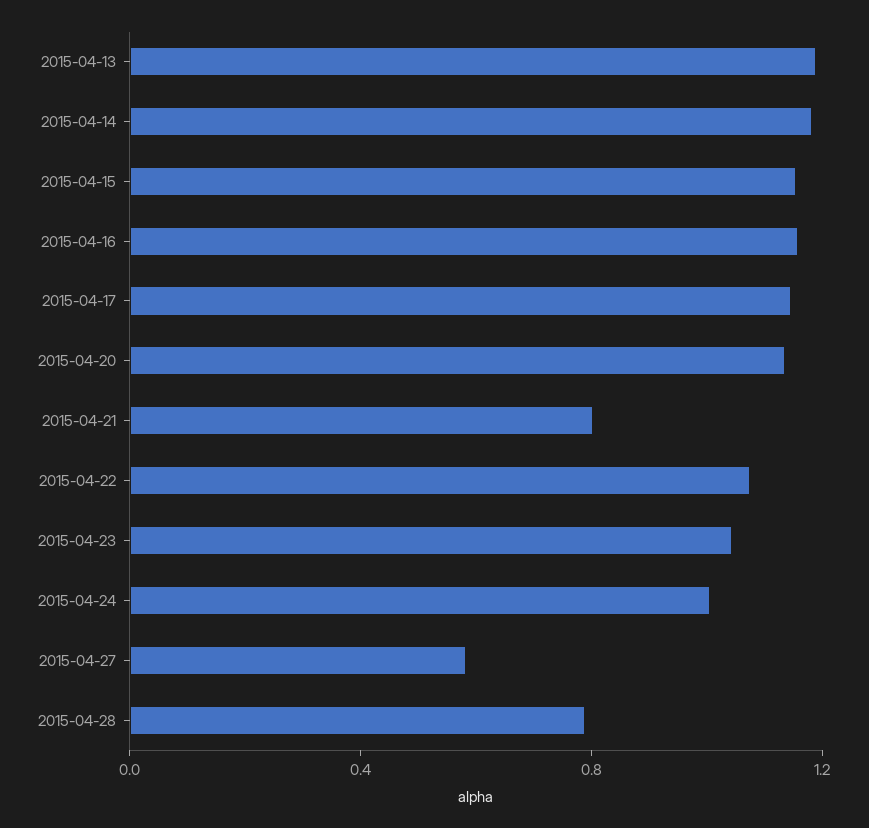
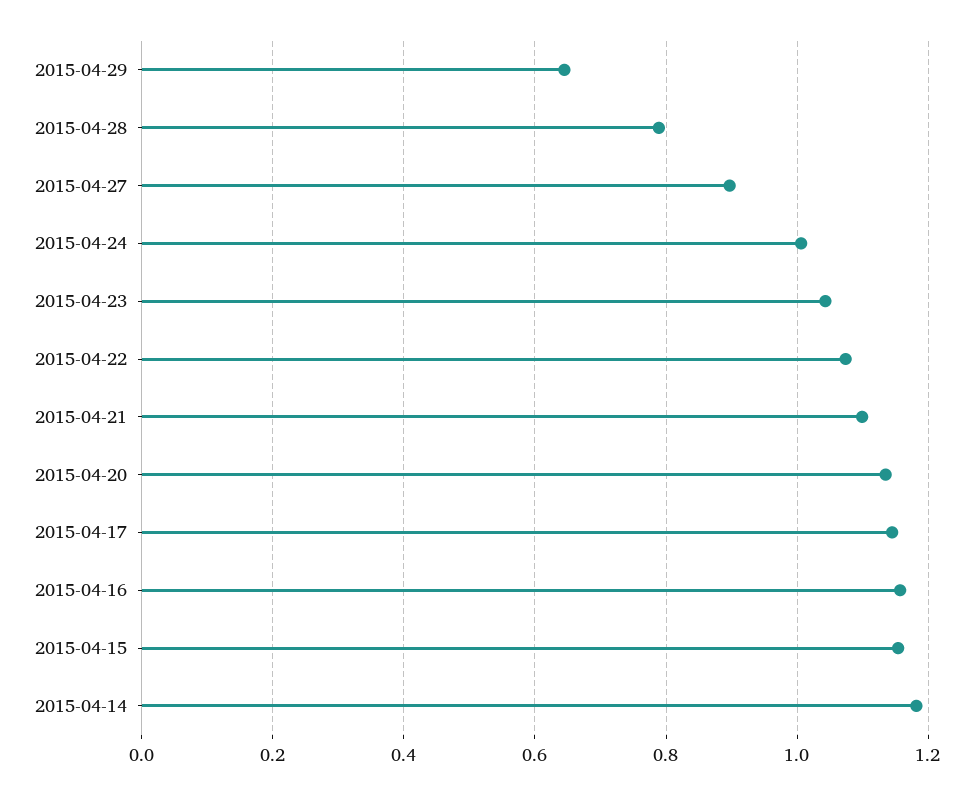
2015-04-13: 1.2 -> none
2015-04-21: 0.8 -> 1.1
2015-04-27: 0.6 -> 0.9
2015-04-29: none -> 0.64

